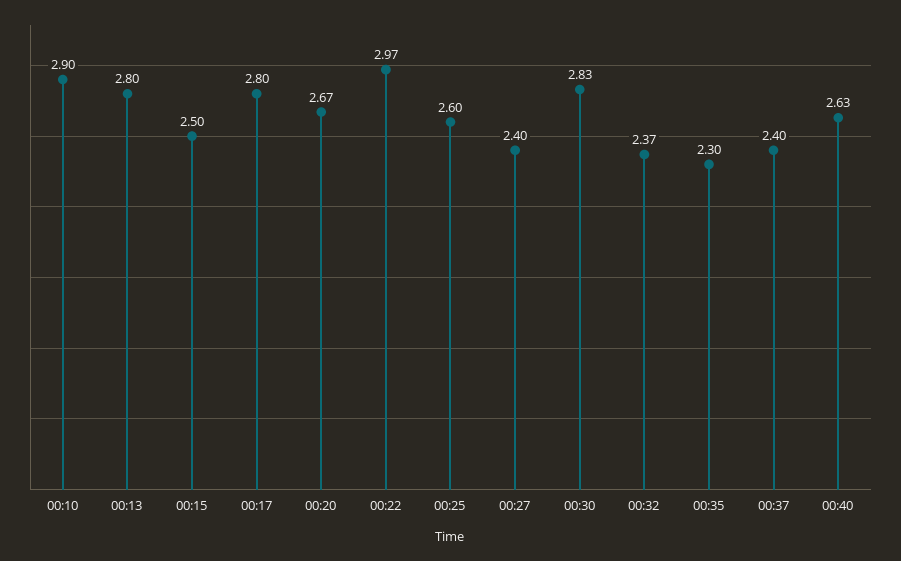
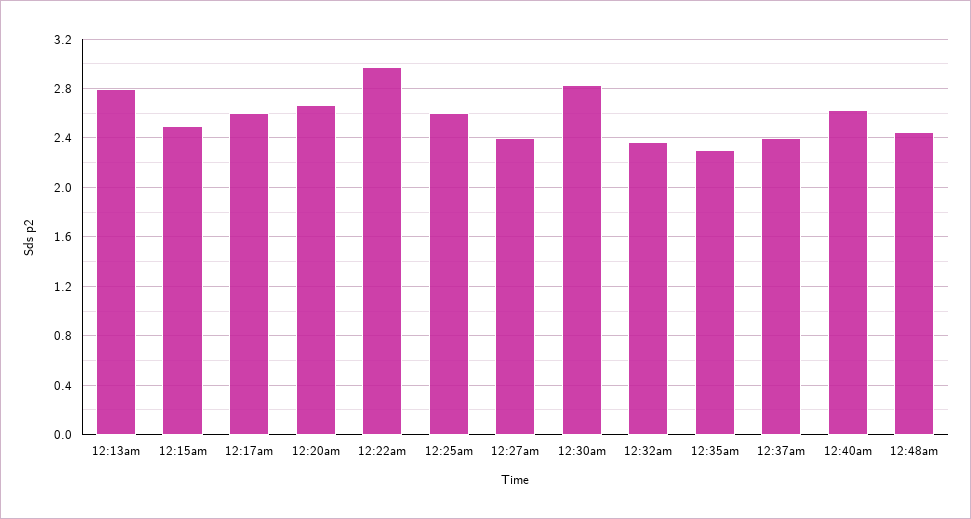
00:10: 2.9 -> none
00:17: 2.8 -> 2.6
12:48am: none -> 2.45

